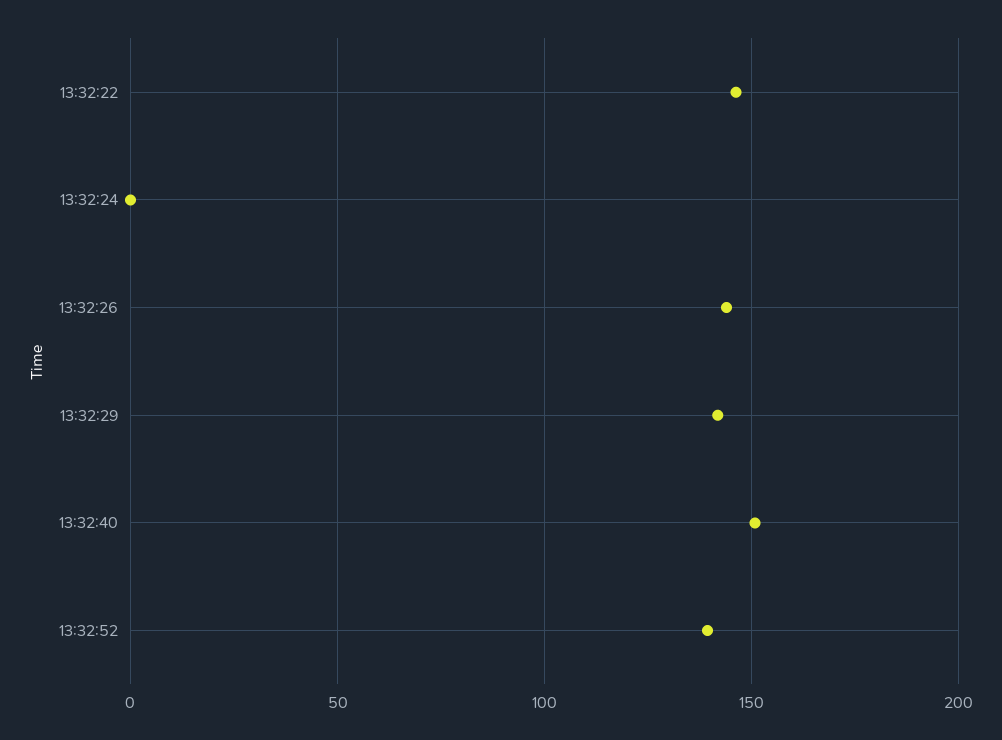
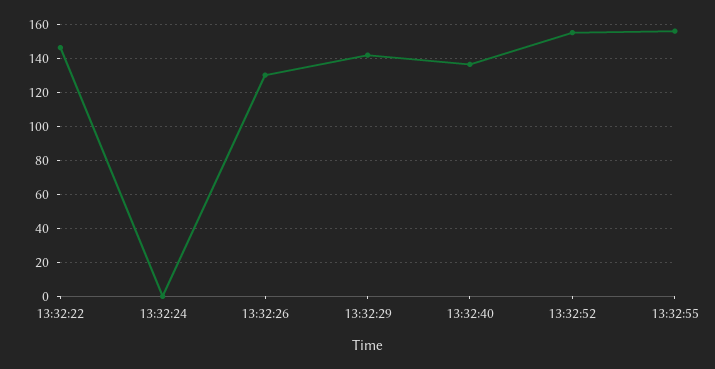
13:32:26: 145 -> 130
13:32:40: 150 -> 135
13:32:52: 140 -> 155
13:32:55: none -> 155

